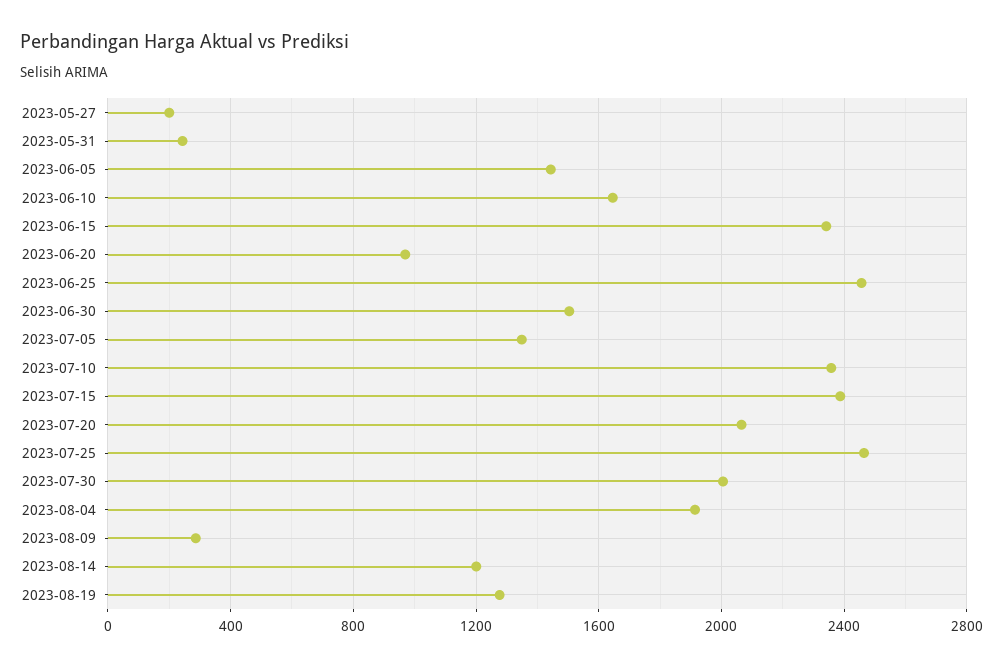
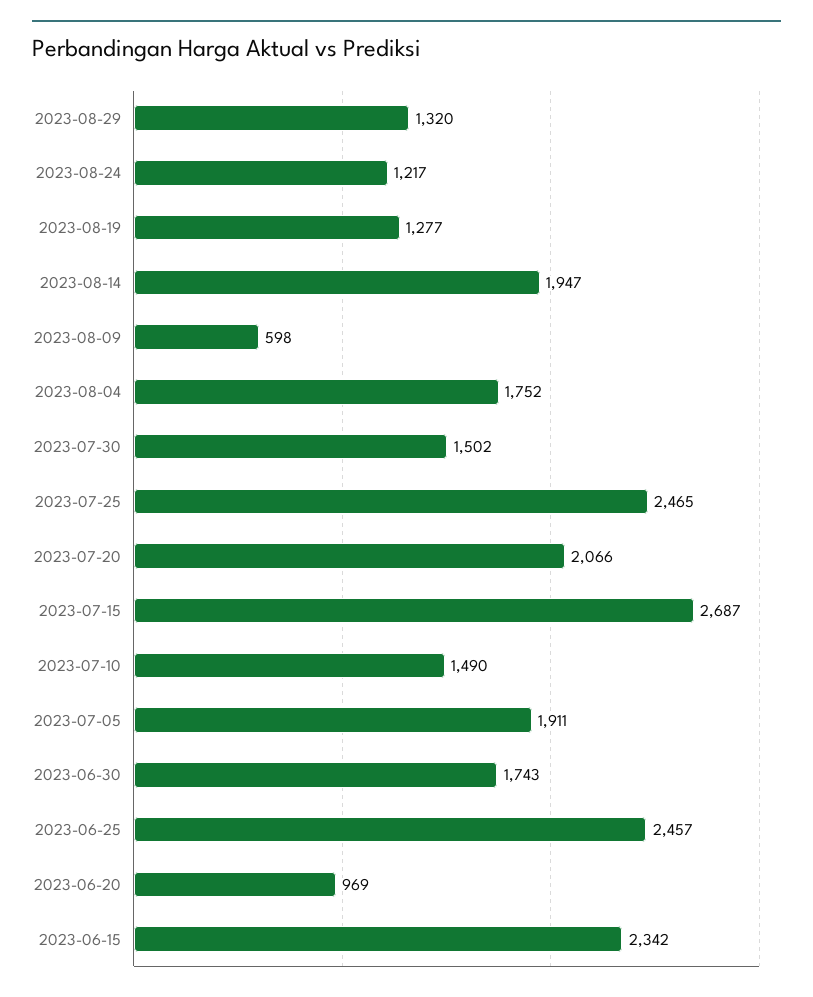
2023-05-27: 200 -> none
2023-05-31: 250 -> none
2023-06-05: 1450 -> none
2023-06-10: 1650 -> none
2023-06-30: 1500 -> 1743
2023-07-05: 1350 -> 1911
2023-07-10: 2350 -> 1490
2023-07-15: 2400 -> 2687
2023-07-30: 2000 -> 1502
2023-08-04: 1900 -> 1752
2023-08-09: 300 -> 598
2023-08-14: 1200 -> 1947
2023-08-29: none -> 1320
2023-08-24: none -> 1217

